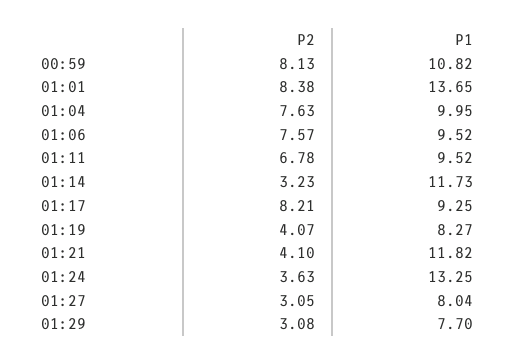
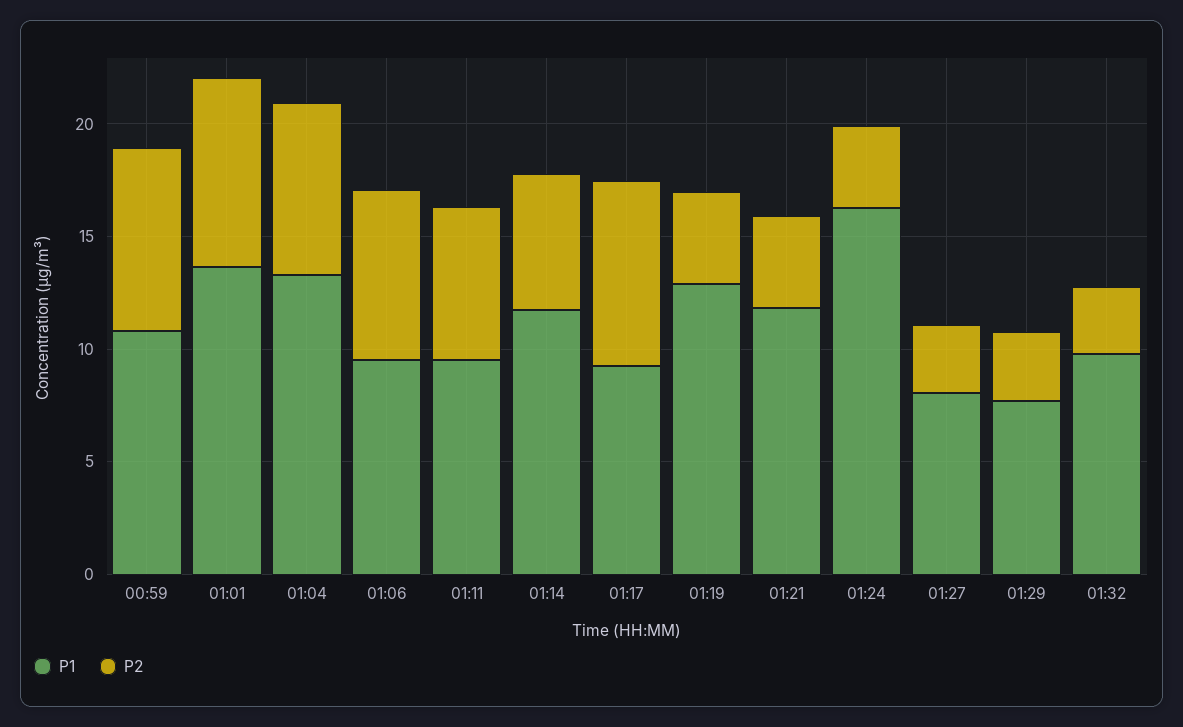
P1, 01:04: 9.95 -> 13
P2, 01:14: 3.23 -> 6
P1, 01:19: 8.27 -> 13
P1, 01:24: 13.25 -> 16
P1, 01:32: none -> 10
P2, 01:32: none -> 3

